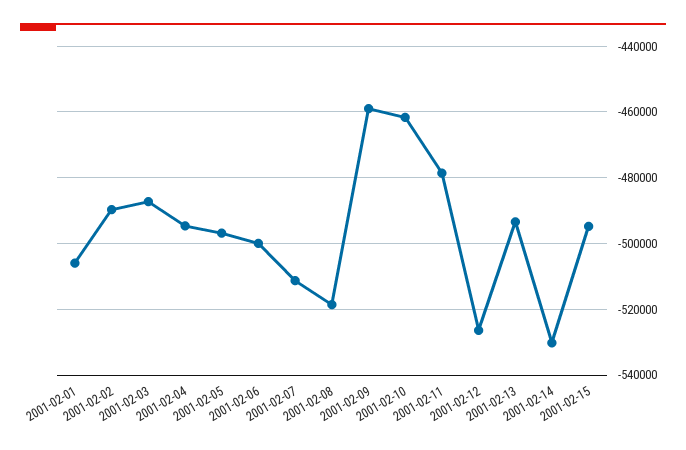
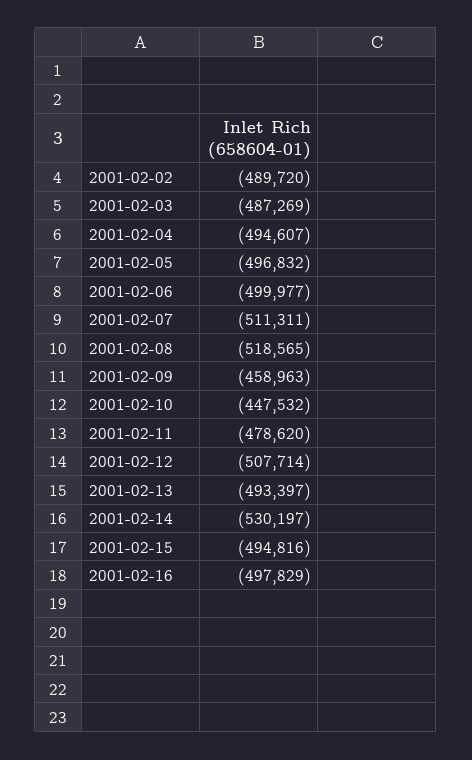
2001-02-01: -506000 -> none
2001-02-10: -462000 -> -447532
2001-02-12: -526000 -> -507714
2001-02-16: none -> -497829

